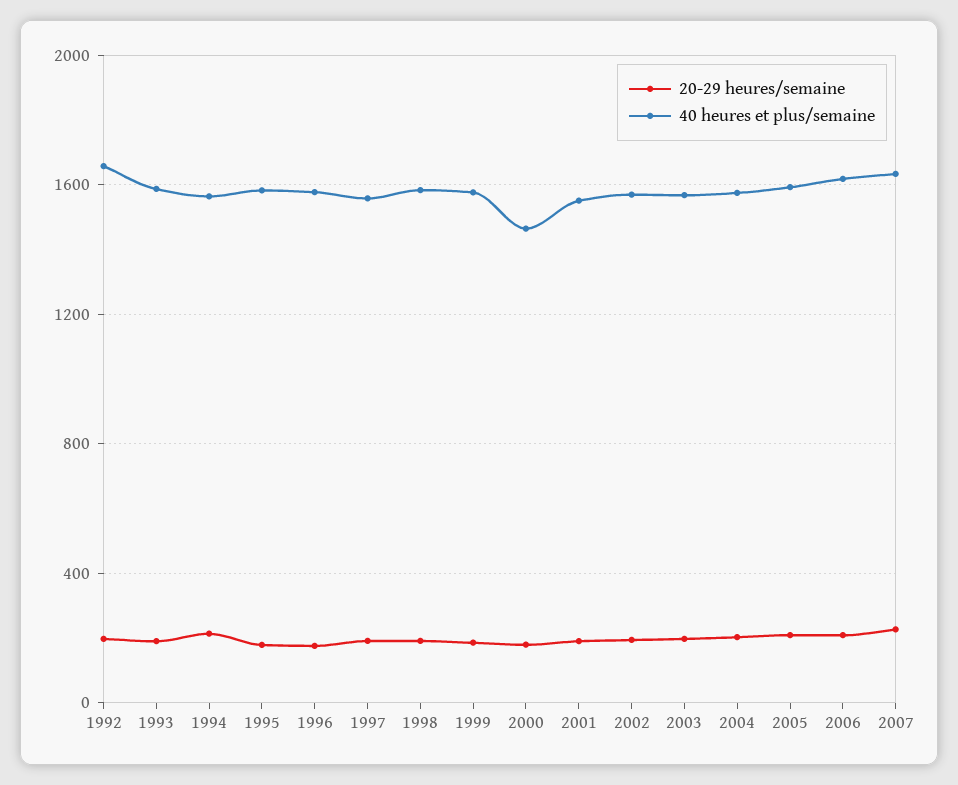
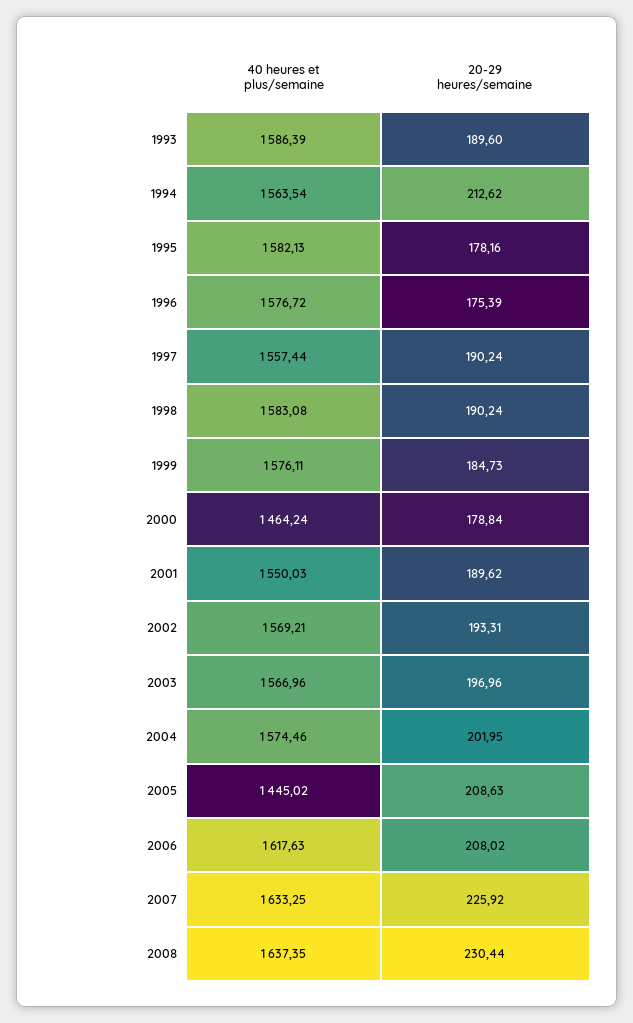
20-29 heures/semaine, 1992: 200 -> none
40 heures et plus/semaine, 1992: 1650 -> none
40 heures et plus/semaine, 2005: 1600 -> 1445.02
40 heures et plus/semaine, 2008: none -> 1637.35
20-29 heures/semaine, 2008: none -> 230.44

